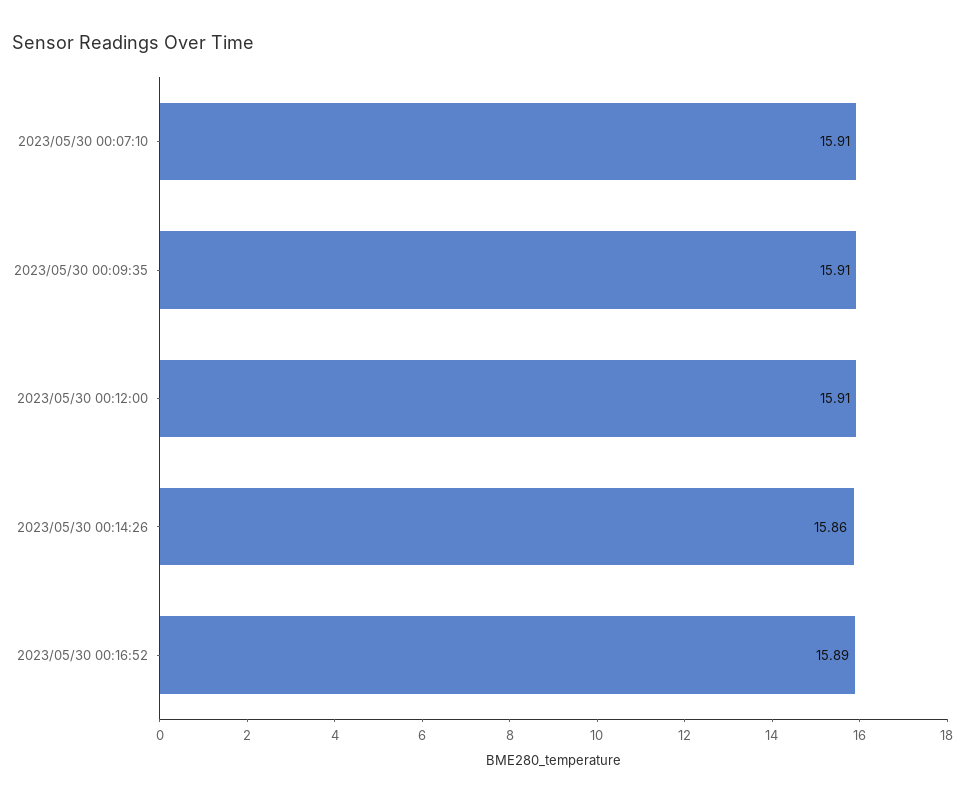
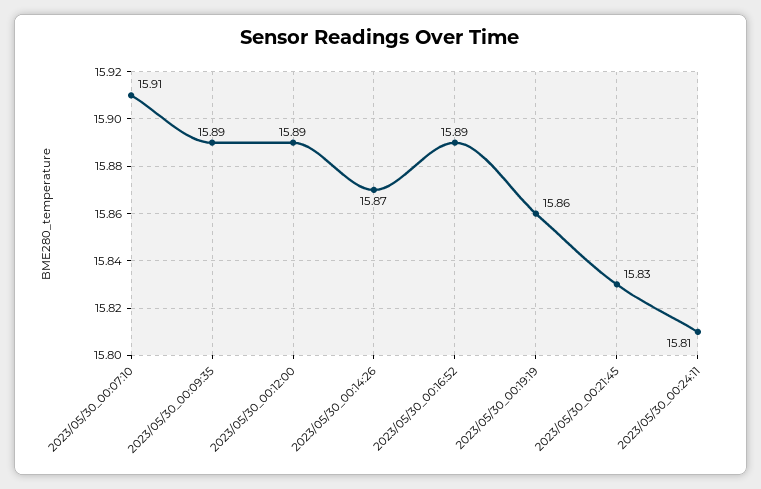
2023/05/30 00:09:35: 15.91 -> 15.89
2023/05/30 00:12:00: 15.91 -> 15.89
2023/05/30 00:14:26: 15.86 -> 15.87
2023/05/30_00:19:19: none -> 15.86
2023/05/30_00:21:45: none -> 15.83
2023/05/30_00:24:11: none -> 15.81

